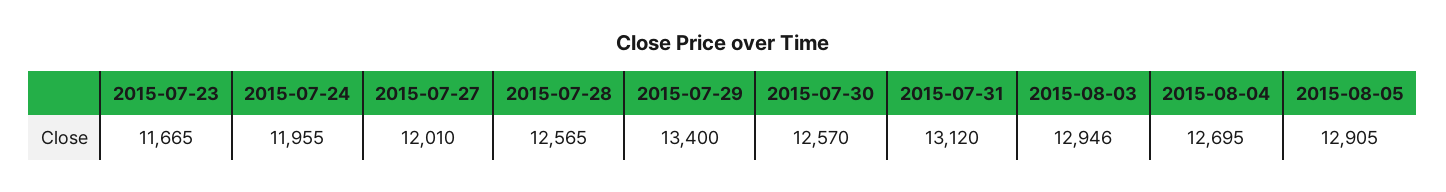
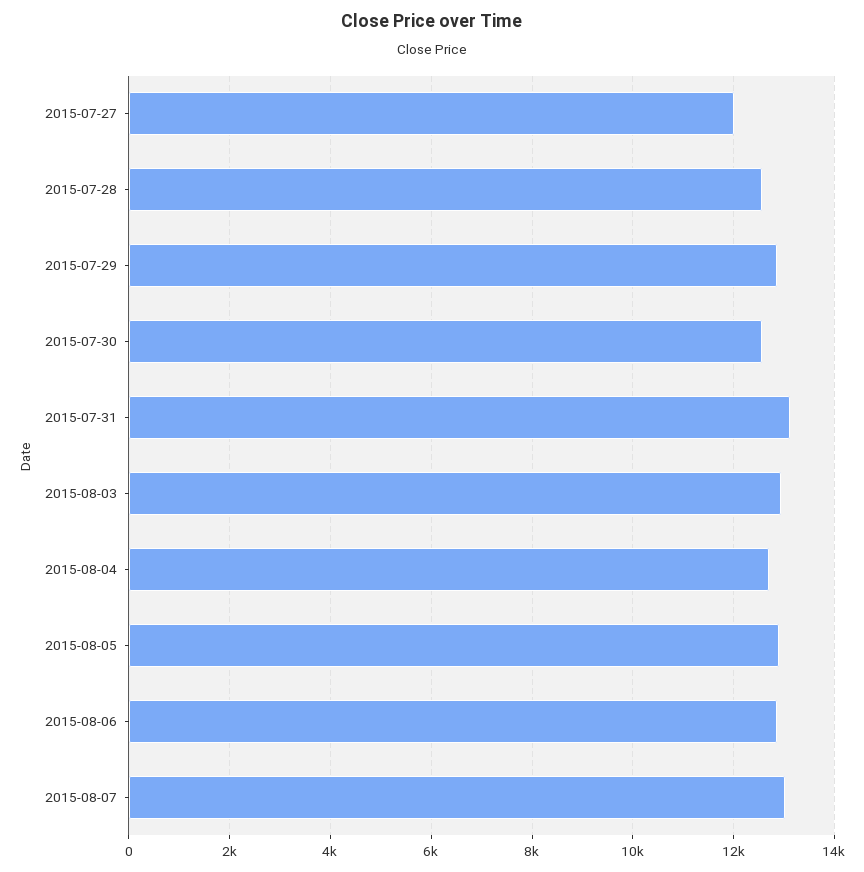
2015-07-23: 11665 -> none
2015-07-24: 11955 -> none
2015-07-29: 13400 -> 12800
2015-08-06: none -> 12800
2015-08-07: none -> 13000

